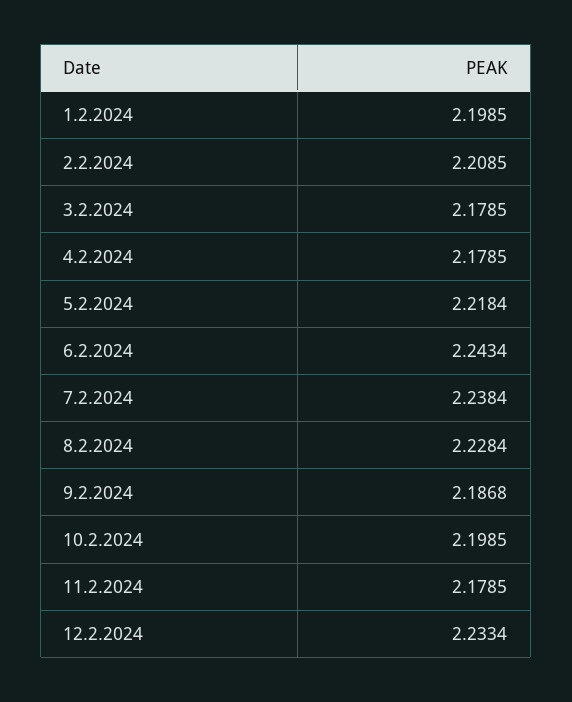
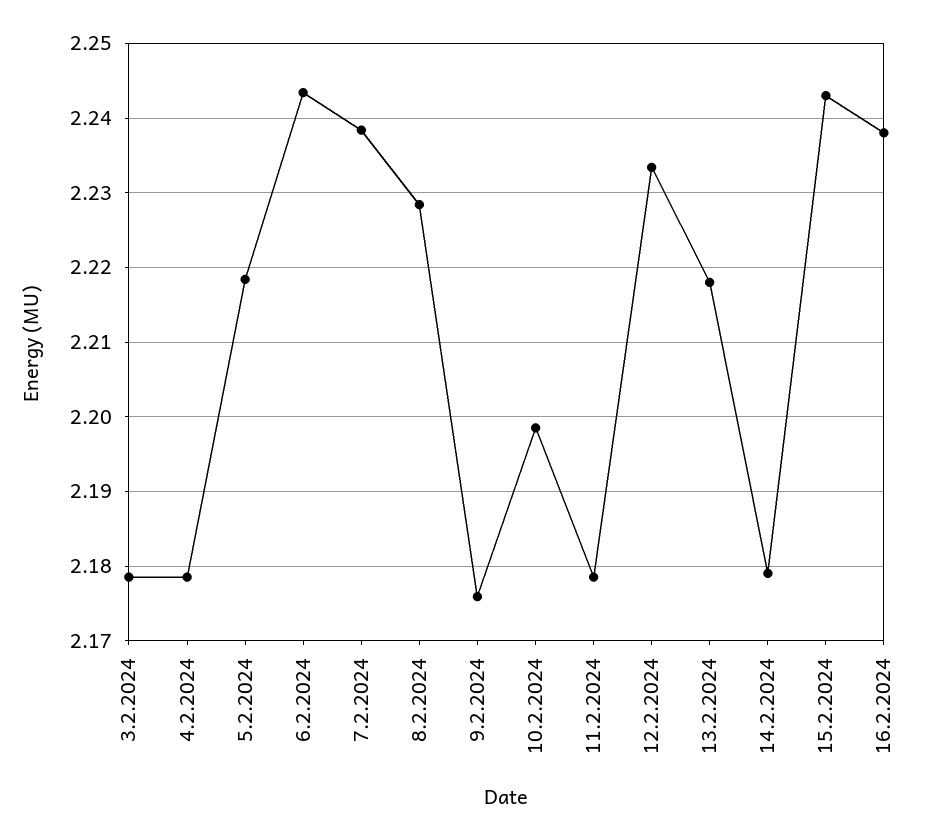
1.2.2024: 2.1985 -> none
2.2.2024: 2.2085 -> none
9.2.2024: 2.1868 -> 2.176
13.2.2024: none -> 2.218
14.2.2024: none -> 2.179
15.2.2024: none -> 2.243
16.2.2024: none -> 2.238

